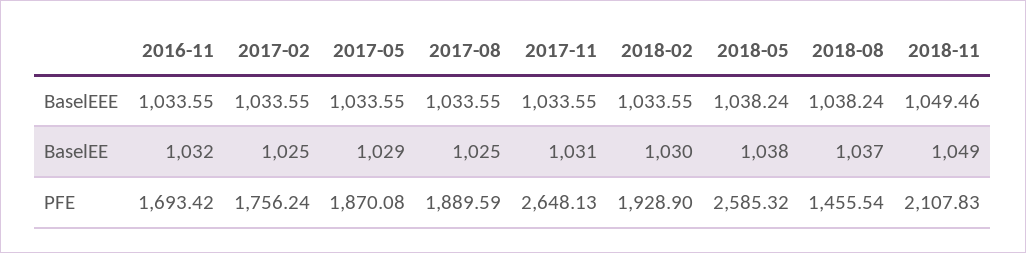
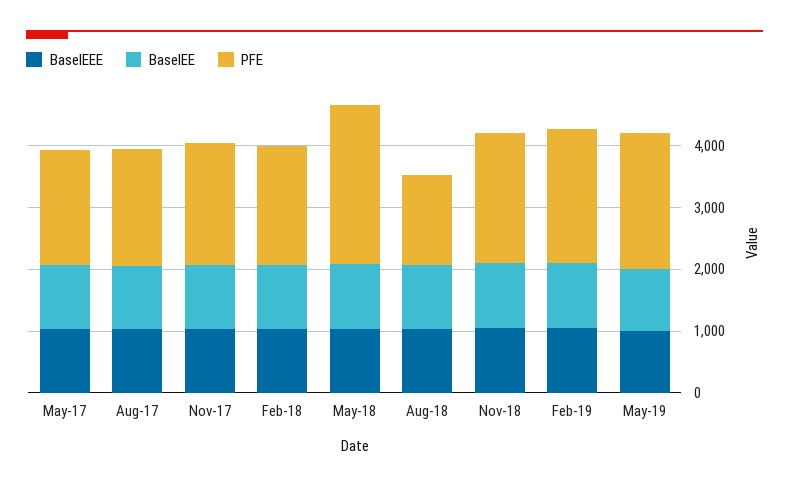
BaselEEE, 2016-11: 1033.55 -> none
BaselEEE, 2017-02: 1033.55 -> none
BaselEE, 2016-11: 1032 -> none
BaselEE, 2017-02: 1025 -> none
PFE, 2016-11: 1693.42 -> none
PFE, 2017-02: 1756.24 -> none
PFE, 2017-11: 2648.13 -> 2000
BaselEEE, Feb-19: none -> 1000
BaselEE, Feb-19: none -> 1000
PFE, Feb-19: none -> 2200
BaselEEE, May-19: none -> 1000
BaselEE, May-19: none -> 1000
PFE, May-19: none -> 2200

